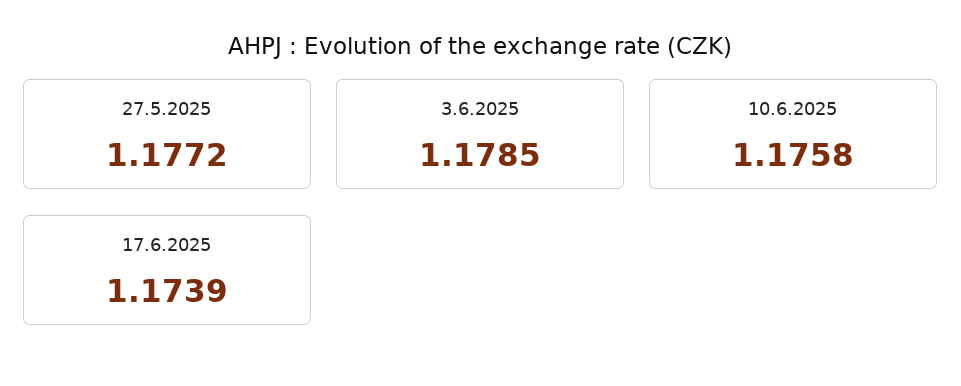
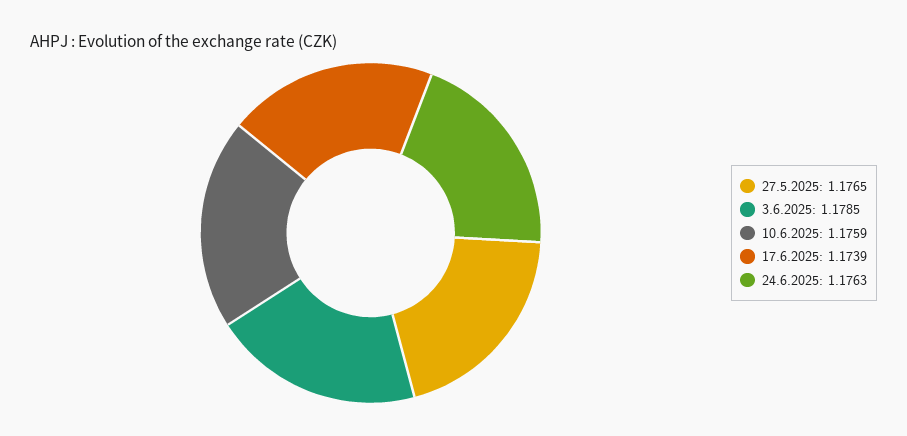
27.5.2025: 1.1772 -> 1.1765
10.6.2025: 1.1758 -> 1.1759
24.6.2025: none -> 1.1763

